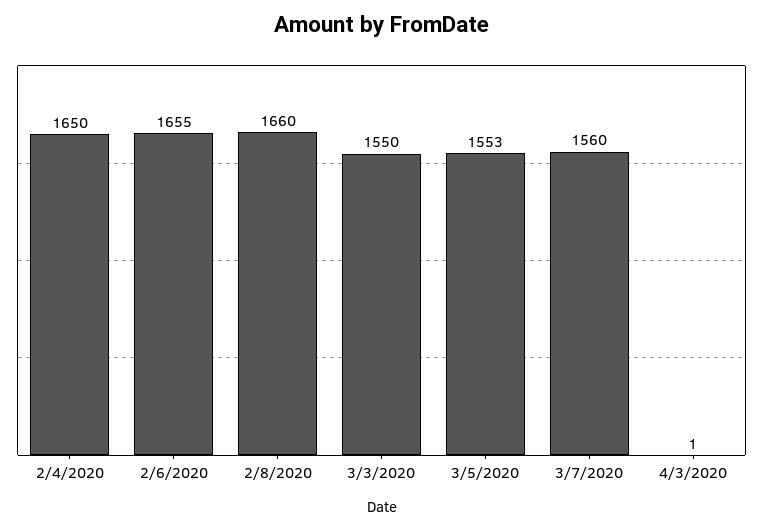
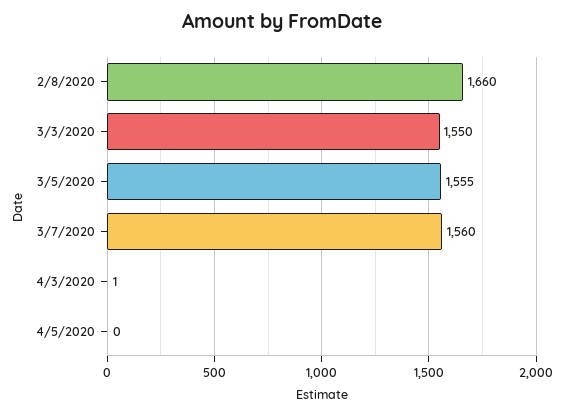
2/4/2020: 1650 -> none
2/6/2020: 1655 -> none
3/5/2020: 1553 -> 1555
4/5/2020: none -> 0

